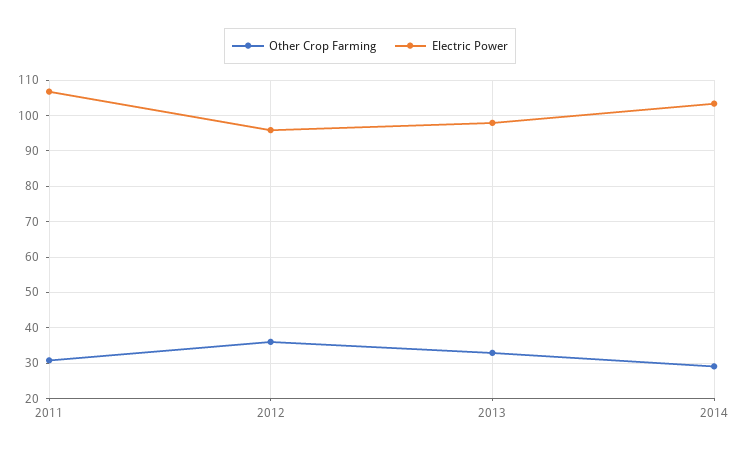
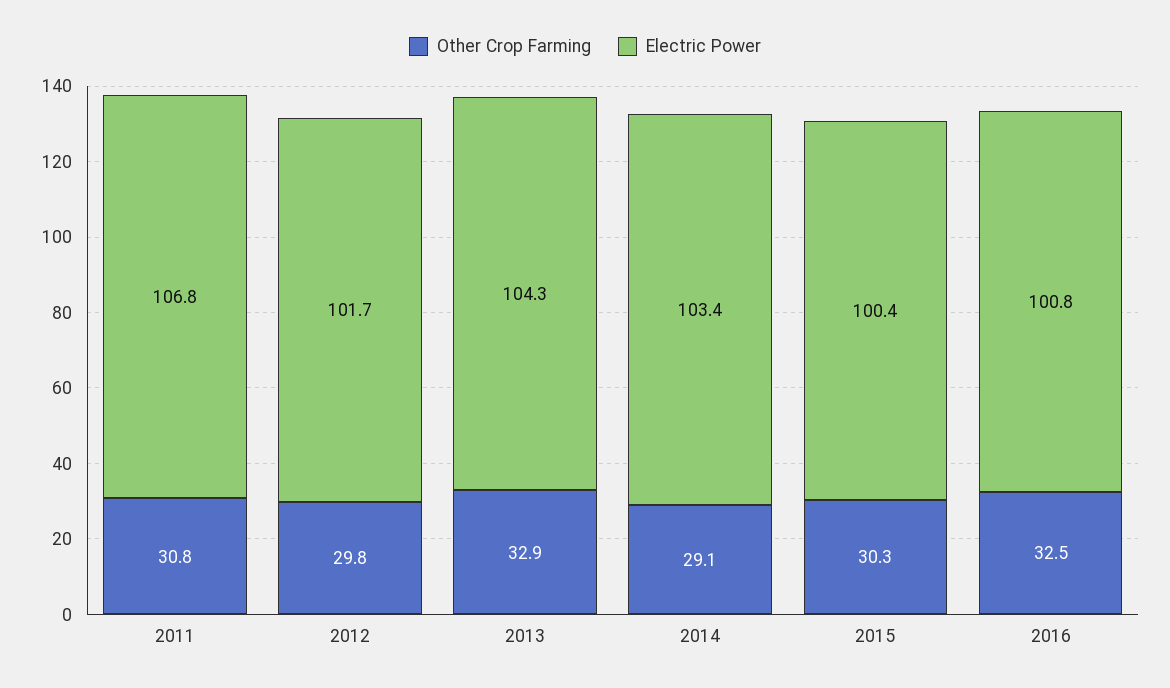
Other Crop Farming, 2012: 36 -> 29.8
Electric Power, 2012: 96 -> 101.7
Electric Power, 2013: 98 -> 104.3
Other Crop Farming, 2015: none -> 30.3
Electric Power, 2015: none -> 100.4
Other Crop Farming, 2016: none -> 32.5
Electric Power, 2016: none -> 100.8

